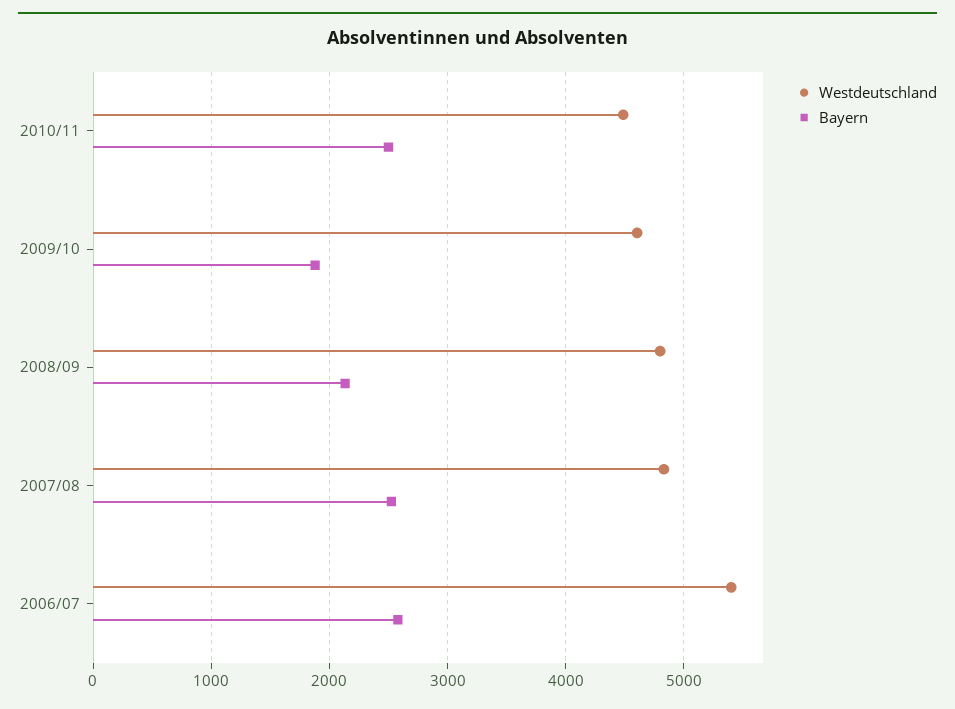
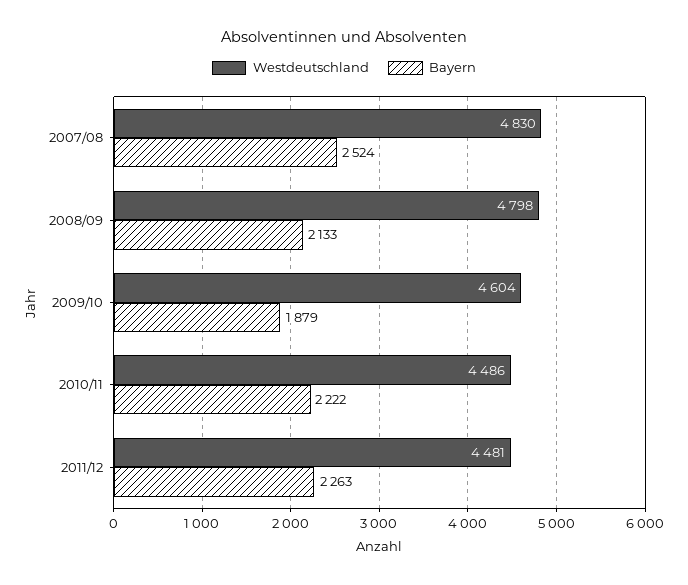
Bayern, 2010/11: 2500 -> 2222
Westdeutschland, 2006/07: 5400 -> none
Bayern, 2006/07: 2600 -> none
Westdeutschland, 2011/12: none -> 4481
Bayern, 2011/12: none -> 2263

